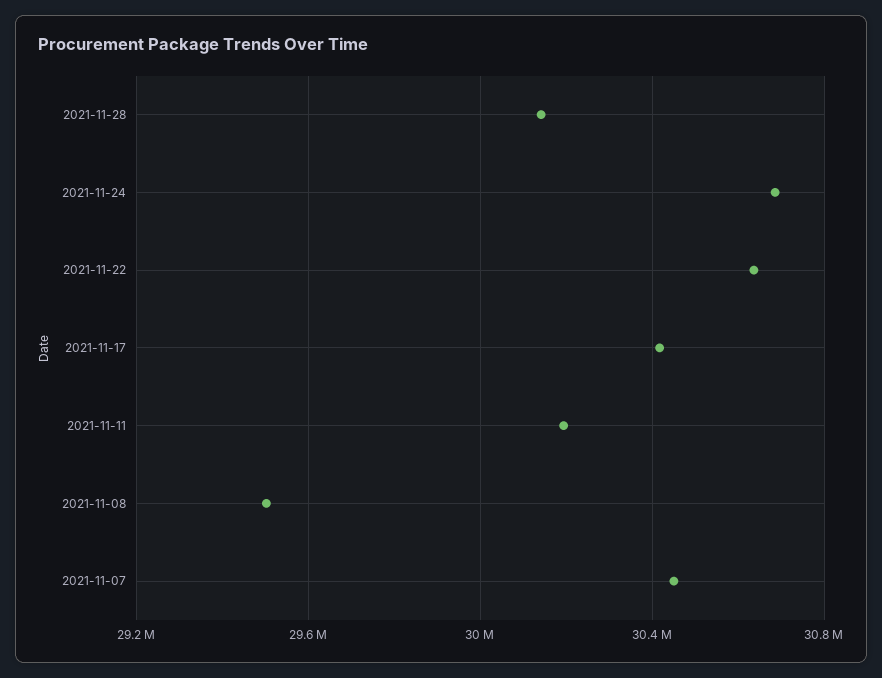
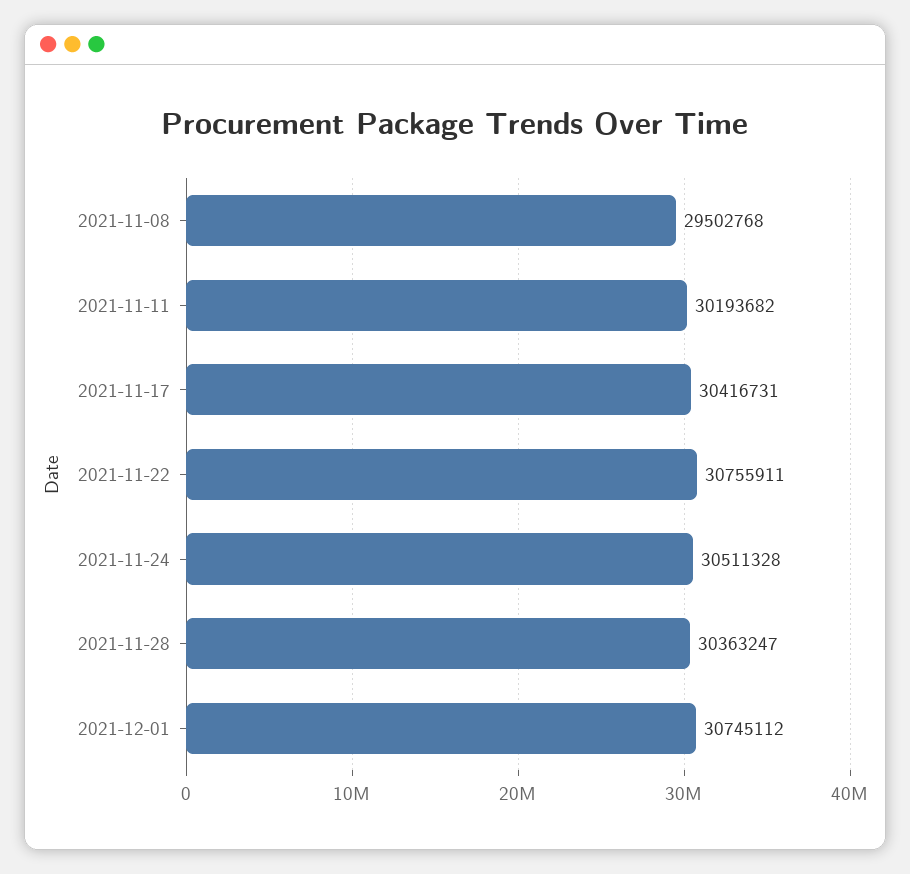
2021-11-28: 30150000 -> 30363247
2021-11-24: 30700000 -> 30511328
2021-11-22: 30650000 -> 30755911
2021-11-07: 30450000 -> none
2021-12-01: none -> 30745112

